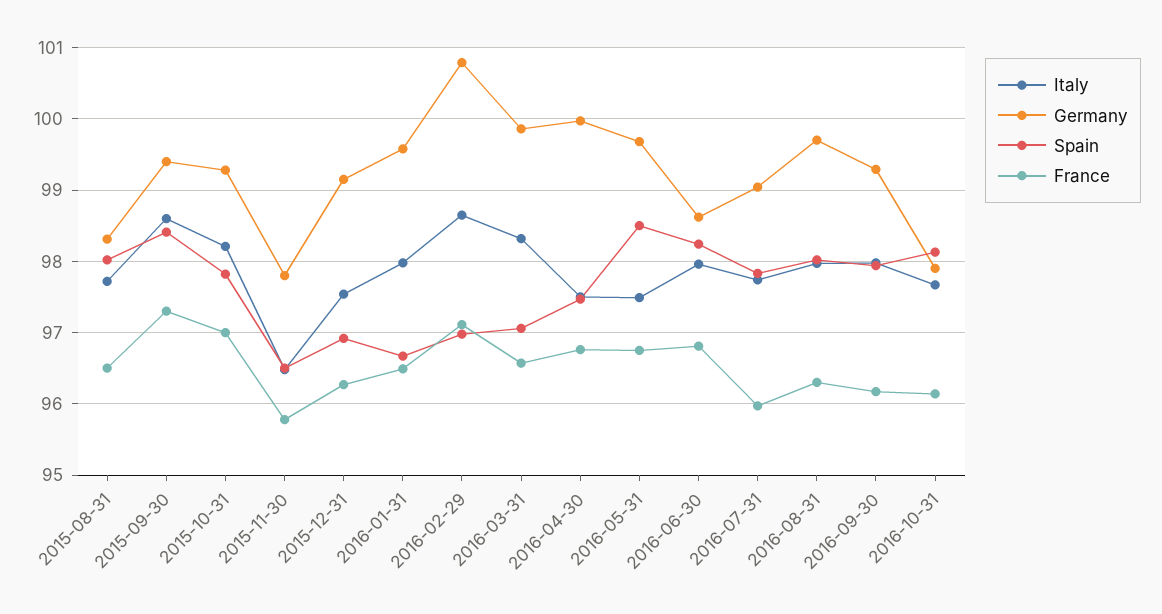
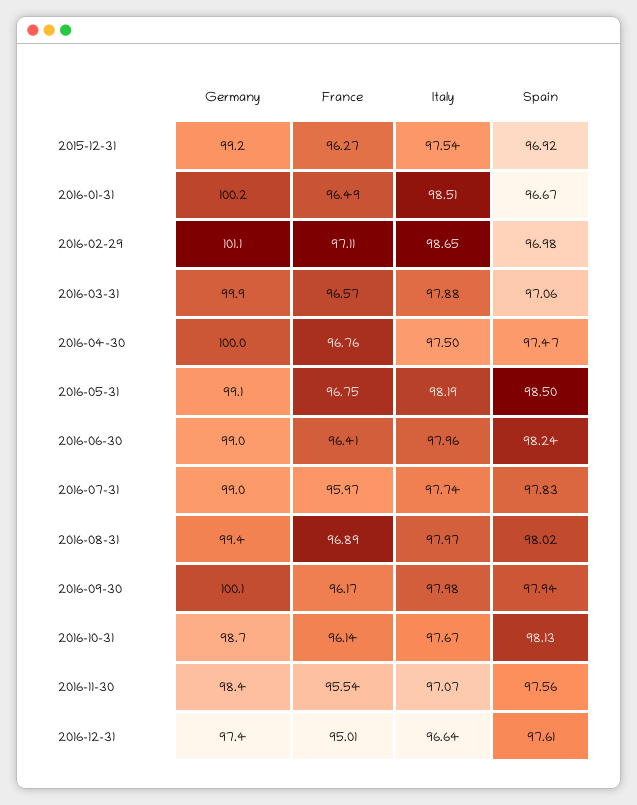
Italy, 2015-08-31: 97.7 -> none
Germany, 2015-08-31: 98.3 -> none
Spain, 2015-08-31: 98 -> none
France, 2015-08-31: 96.5 -> none
Italy, 2015-09-30: 98.6 -> none
Germany, 2015-09-30: 99.4 -> none
Spain, 2015-09-30: 98.4 -> none
France, 2015-09-30: 97.3 -> none
Italy, 2015-10-31: 98.2 -> none
Germany, 2015-10-31: 99.3 -> none
Spain, 2015-10-31: 97.8 -> none
France, 2015-10-31: 97 -> none
Italy, 2015-11-30: 96.5 -> none
Germany, 2015-11-30: 97.8 -> none
Spain, 2015-11-30: 96.5 -> none
France, 2015-11-30: 95.8 -> none
Italy, 2016-01-31: 98 -> 98.51
Germany, 2016-01-31: 99.6 -> 100.2
Germany, 2016-02-29: 100.8 -> 101.1
Italy, 2016-03-31: 98.3 -> 97.88
Italy, 2016-05-31: 97.5 -> 98.19
Germany, 2016-05-31: 99.7 -> 99.1
Germany, 2016-06-30: 98.6 -> 99
France, 2016-06-30: 96.8 -> 96.41
Germany, 2016-08-31: 99.7 -> 99.4
France, 2016-08-31: 96.3 -> 96.89
Germany, 2016-09-30: 99.3 -> 100.1
Germany, 2016-10-31: 97.9 -> 98.7
Germany, 2016-11-30: none -> 98.4
France, 2016-11-30: none -> 95.54
Italy, 2016-11-30: none -> 97.07
Spain, 2016-11-30: none -> 97.56
Germany, 2016-12-31: none -> 97.4
France, 2016-12-31: none -> 95.01
Italy, 2016-12-31: none -> 96.64
Spain, 2016-12-31: none -> 97.61

